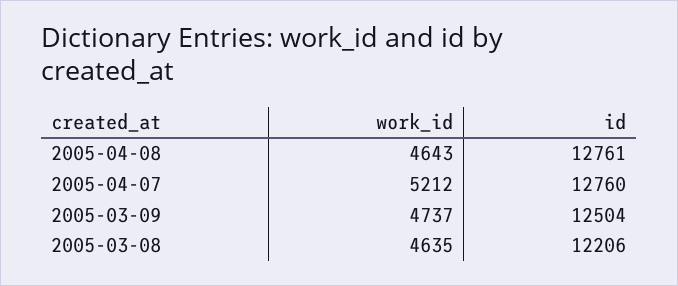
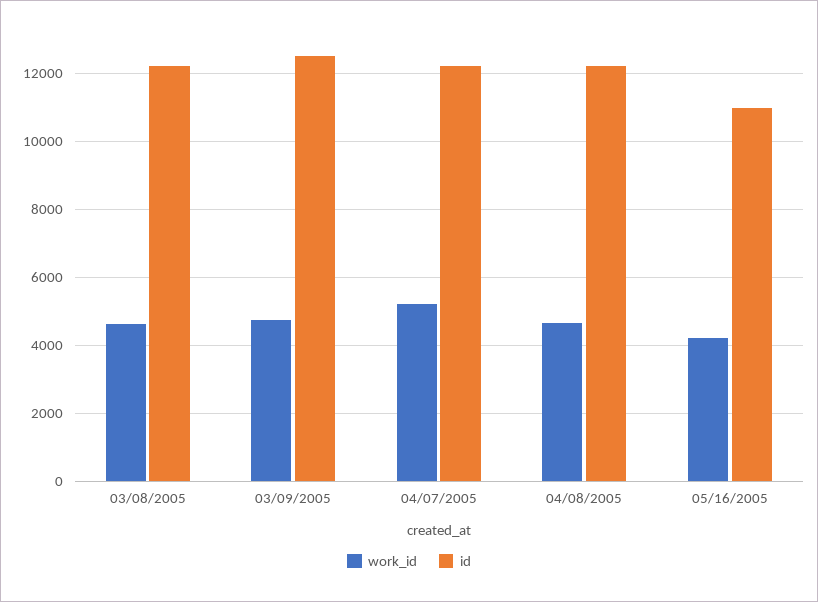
id, 2005-04-08: 12761 -> 12200
id, 2005-04-07: 12760 -> 12200
work_id, 05/16/2005: none -> 4200
id, 05/16/2005: none -> 11000

